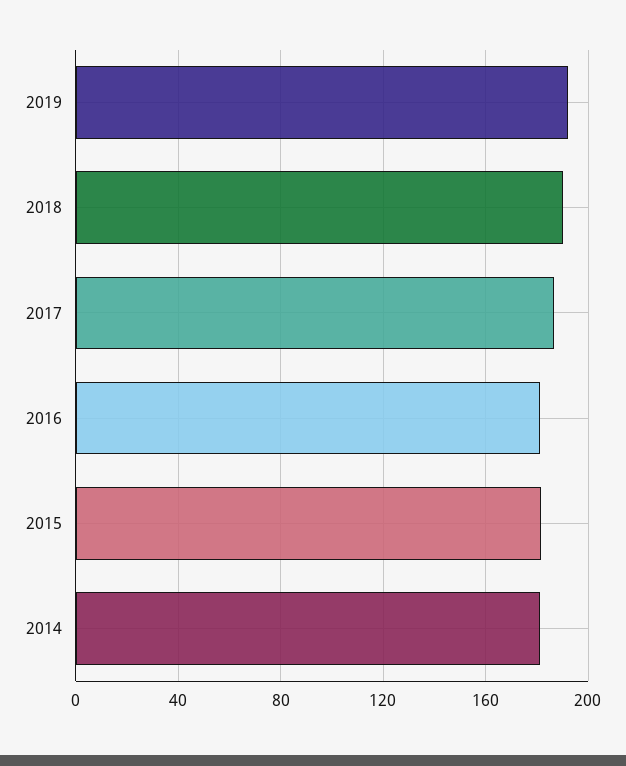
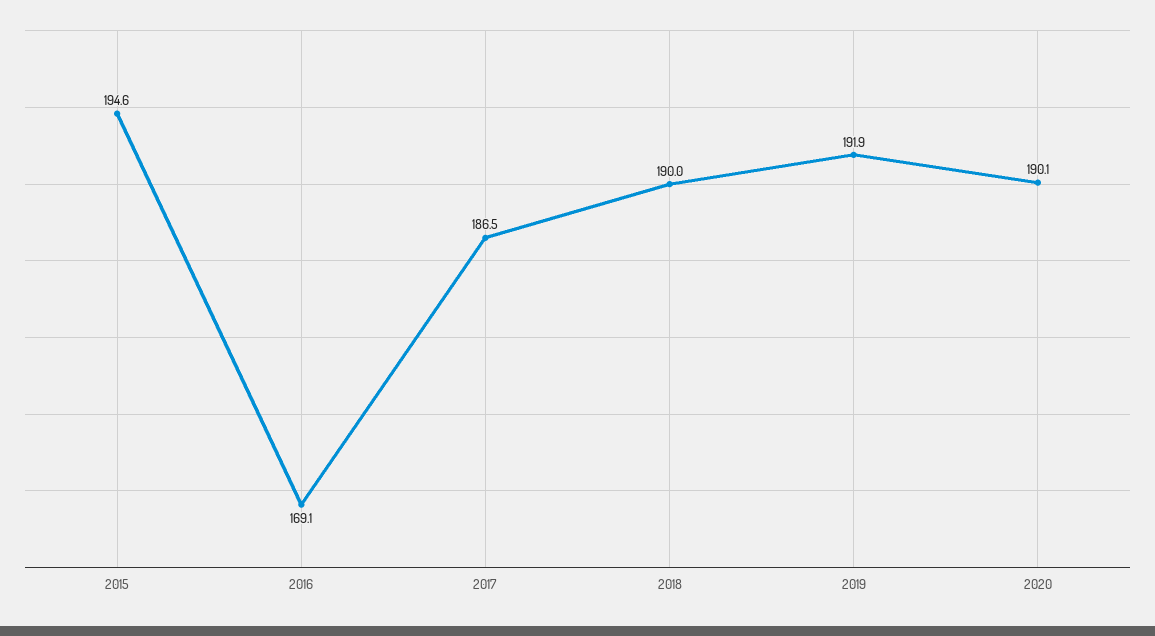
2016: 180 -> 169.1
2015: 180 -> 194.6
2014: 180 -> none
2020: none -> 190.1

